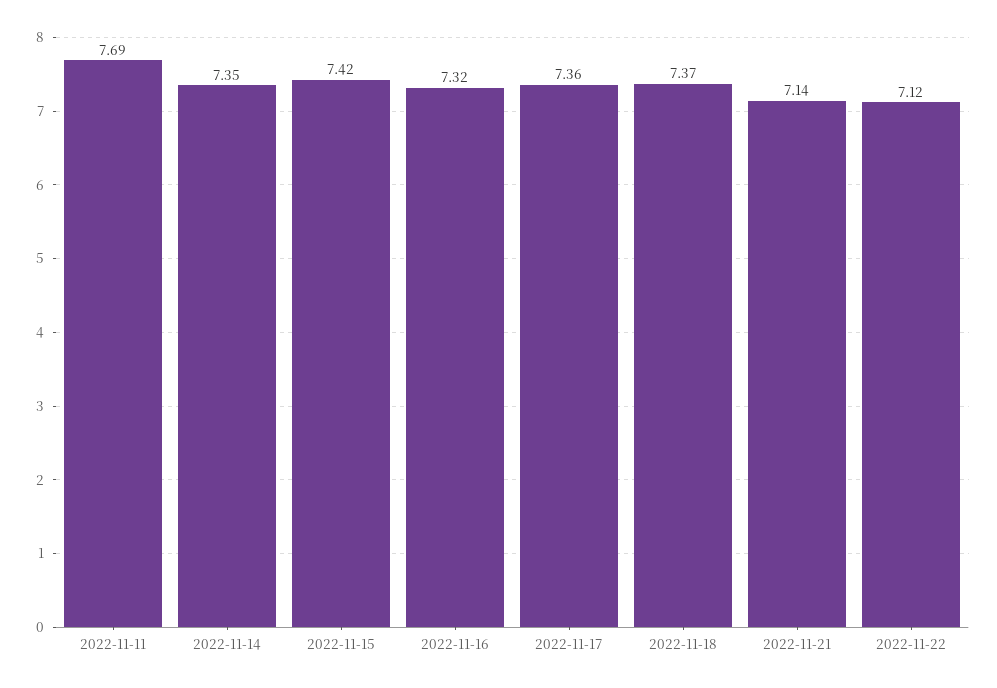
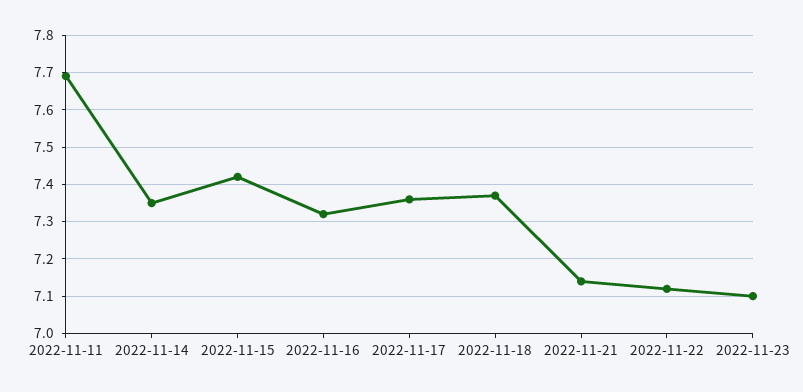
2022-11-23: none -> 7.1

